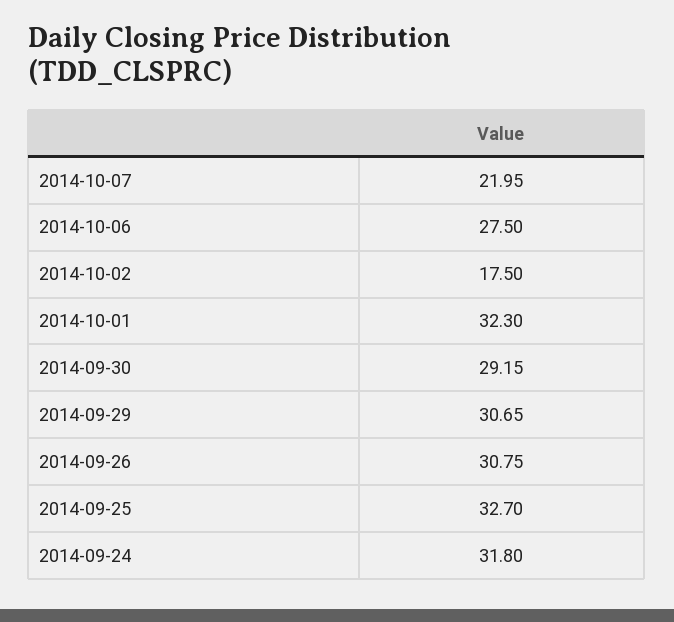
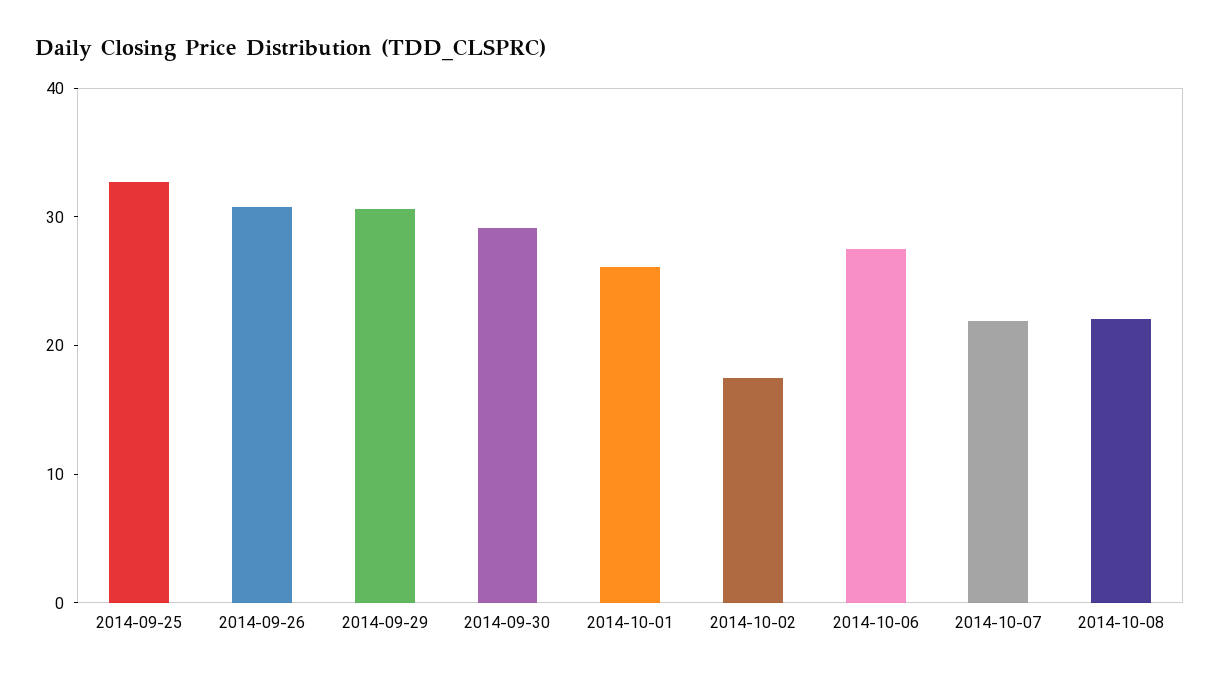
2014-10-01: 32.3 -> 26
2014-09-24: 31.8 -> none
2014-10-08: none -> 22

